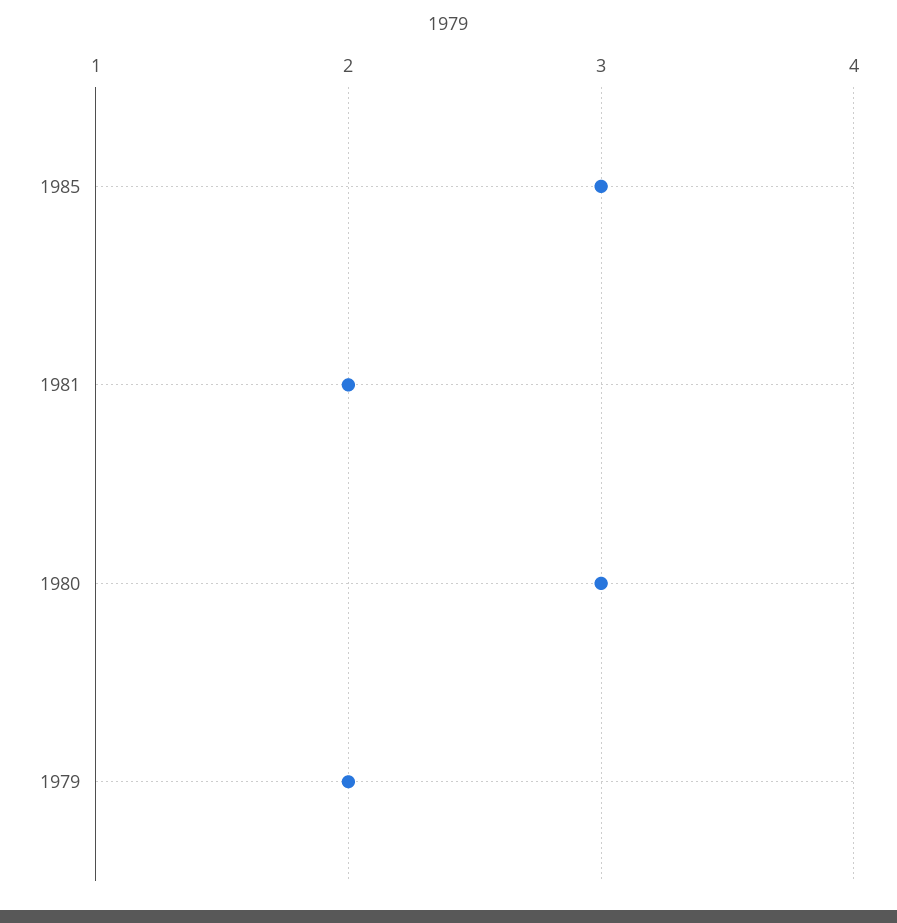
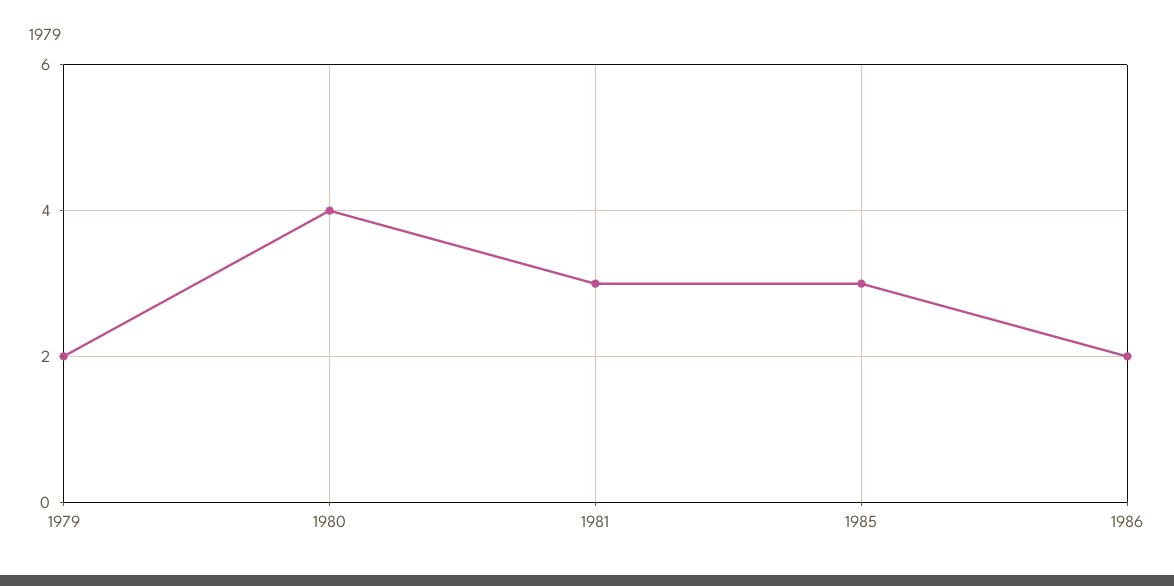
1981: 2 -> 3
1980: 3 -> 4
1986: none -> 2

